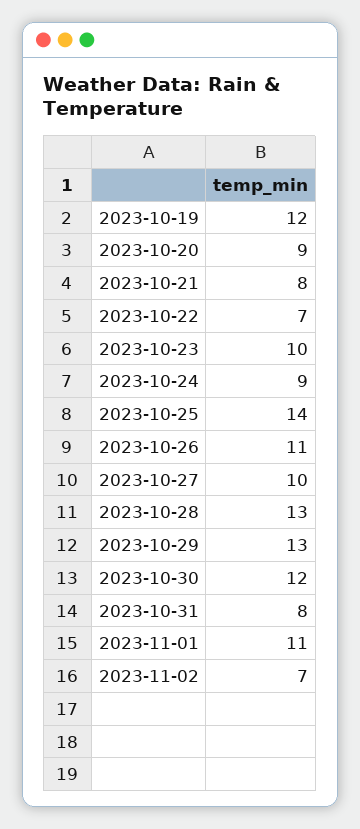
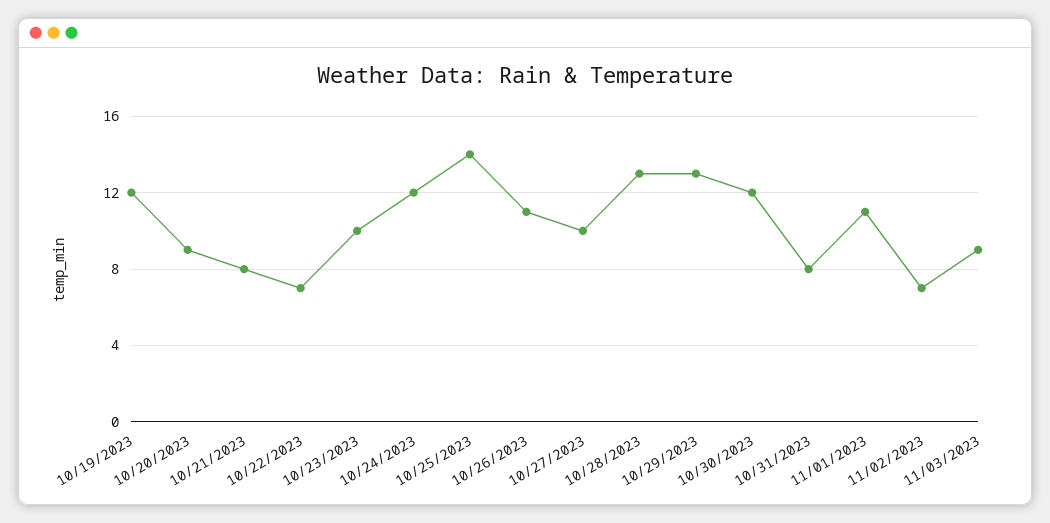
2023-10-24: 9 -> 12
11/03/2023: none -> 9

